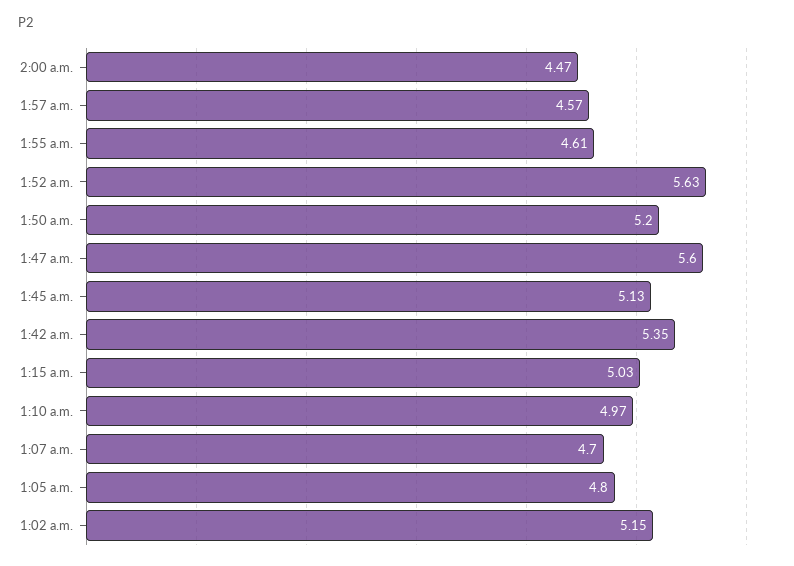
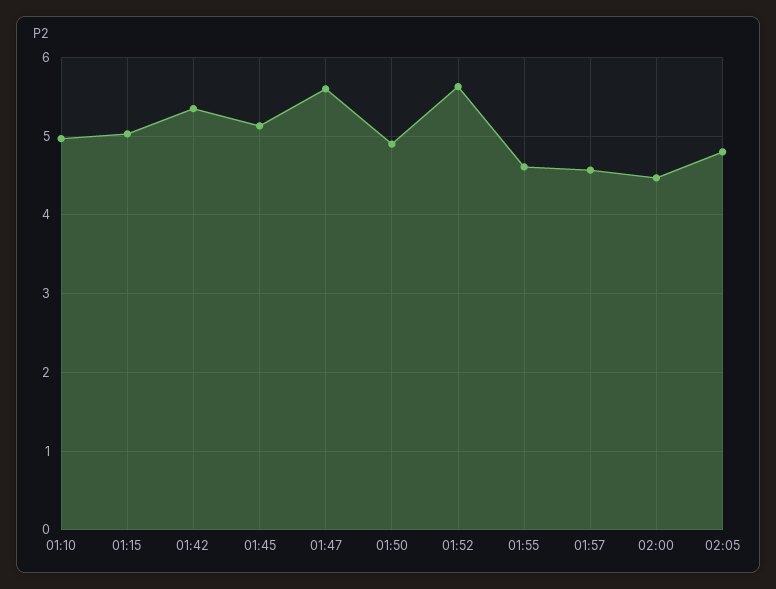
1:50 a.m.: 5.2 -> 4.9
1:07 a.m.: 4.7 -> none
1:05 a.m.: 4.8 -> none
1:02 a.m.: 5.15 -> none
02:05: none -> 4.8

